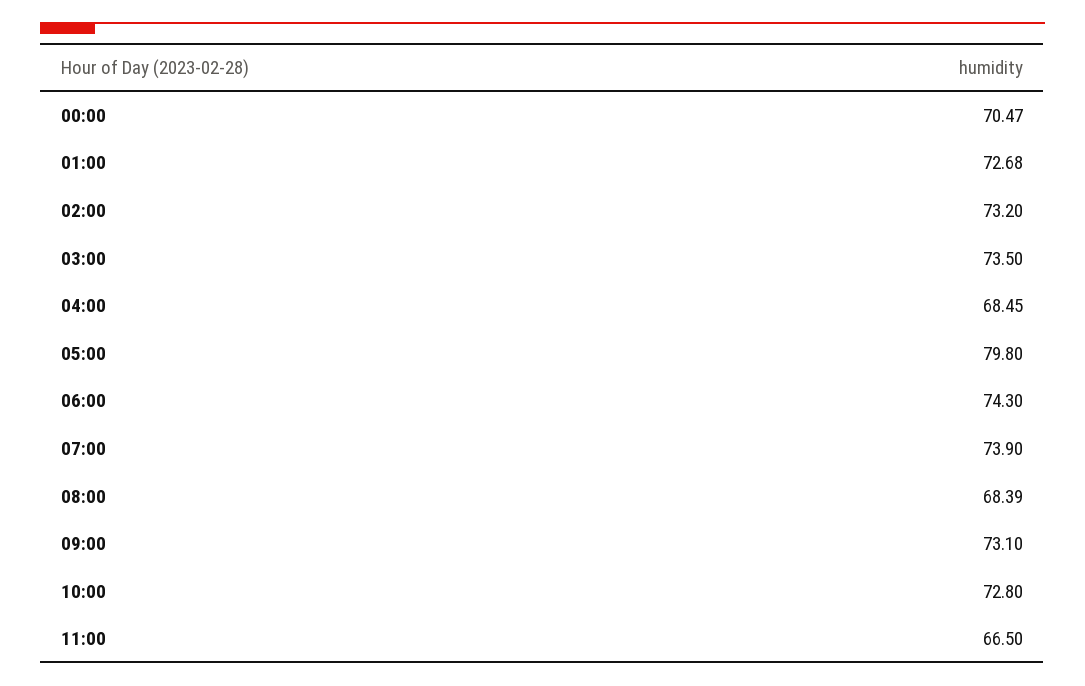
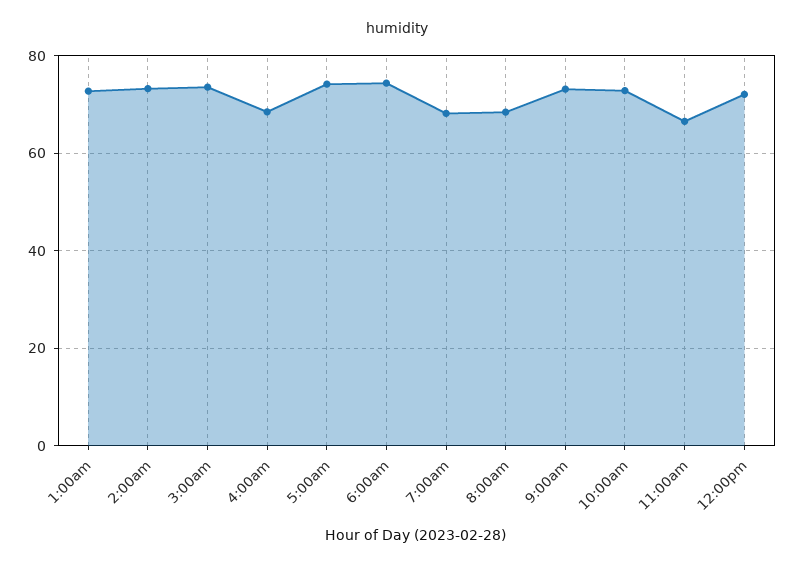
00:00: 70.47 -> none
05:00: 79.8 -> 74
07:00: 73.9 -> 68
12:00pm: none -> 72

